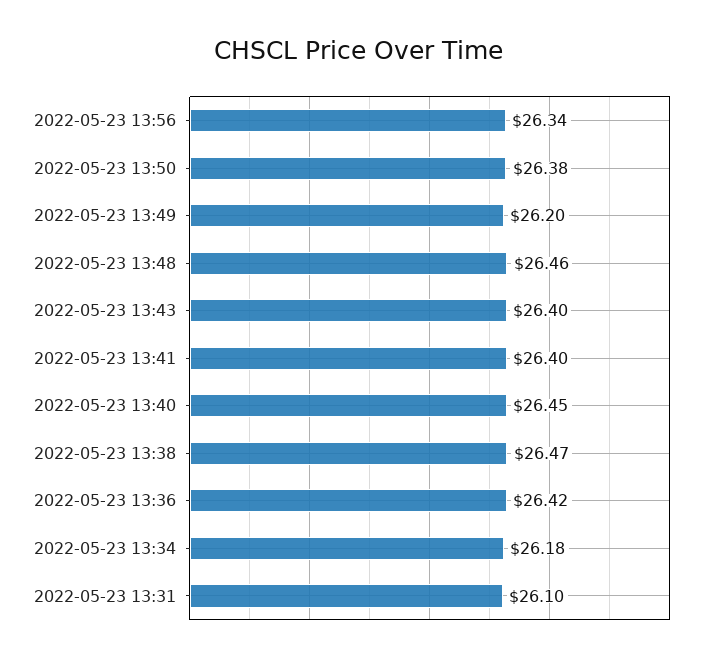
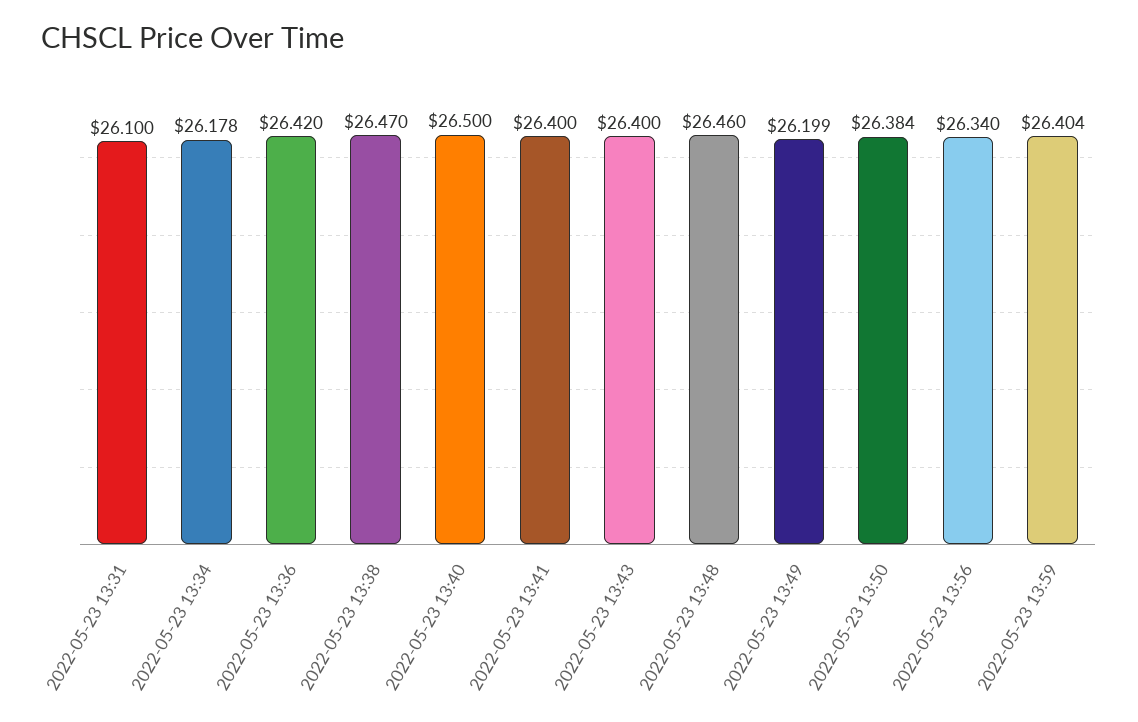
2022-05-23 13:40: 26.45 -> 26.5
2022-05-23 13:59: none -> 26.404

